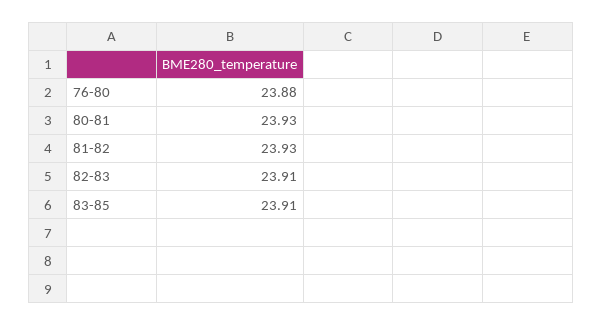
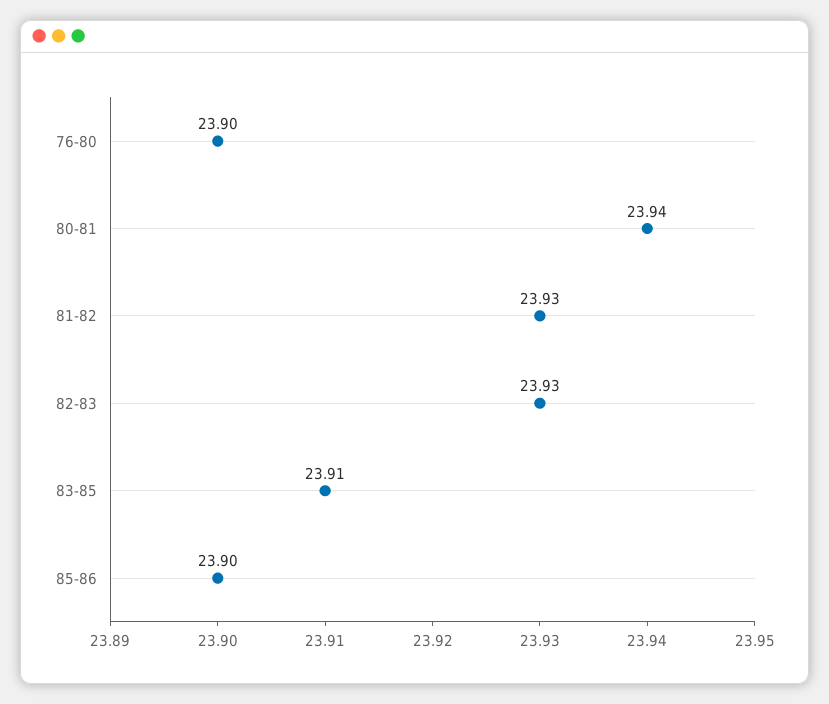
76-80: 23.88 -> 23.9
80-81: 23.93 -> 23.94
82-83: 23.91 -> 23.93
85-86: none -> 23.9

